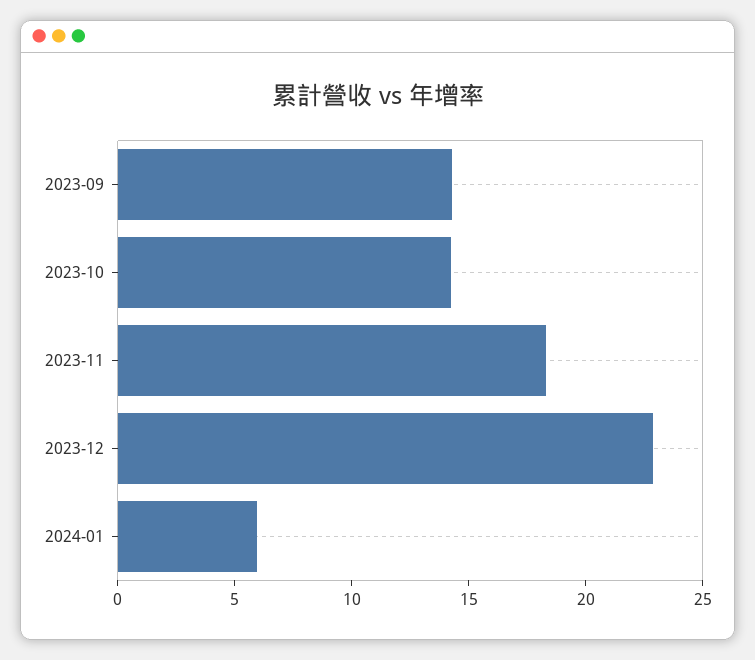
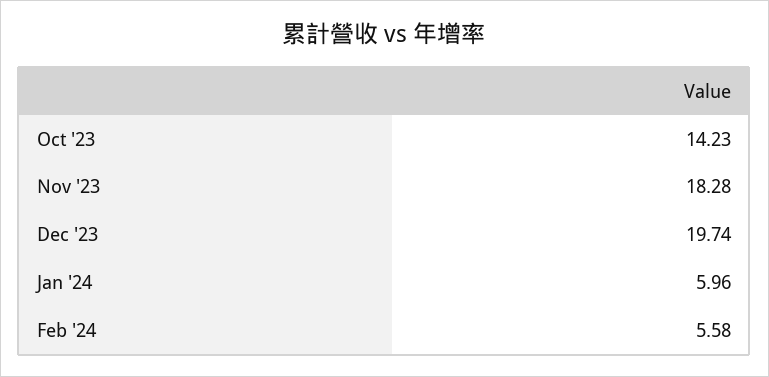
2023-09: 14 -> none
2023-12: 23 -> 19.74
Feb '24: none -> 5.58

